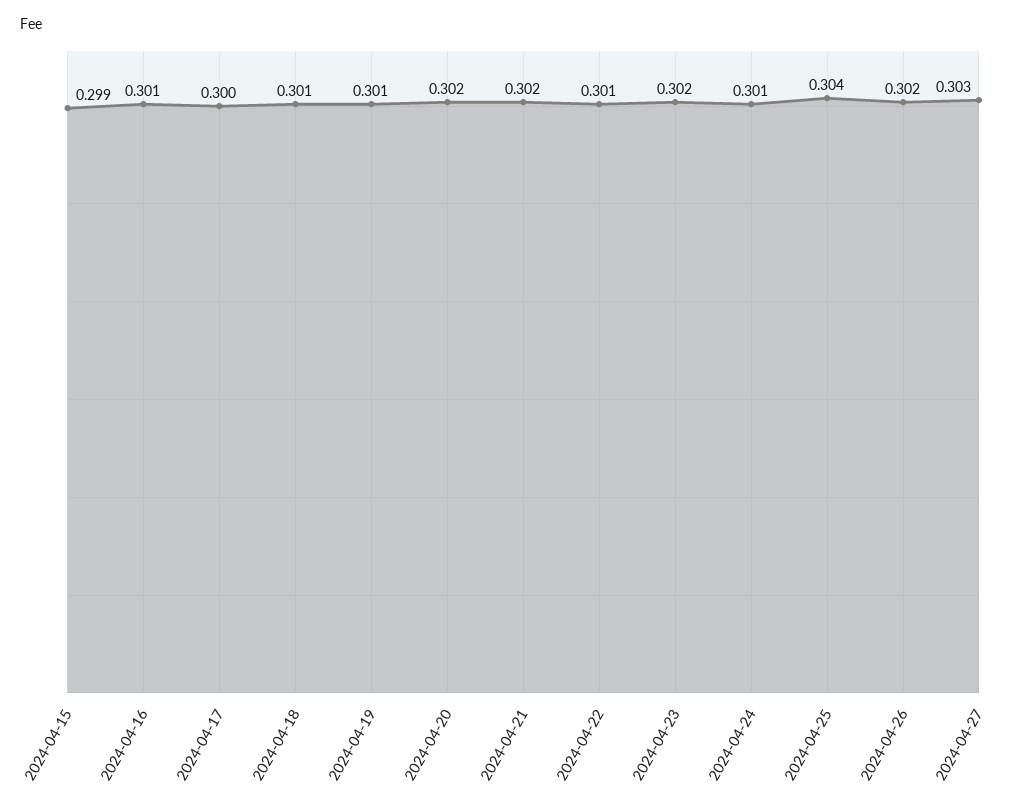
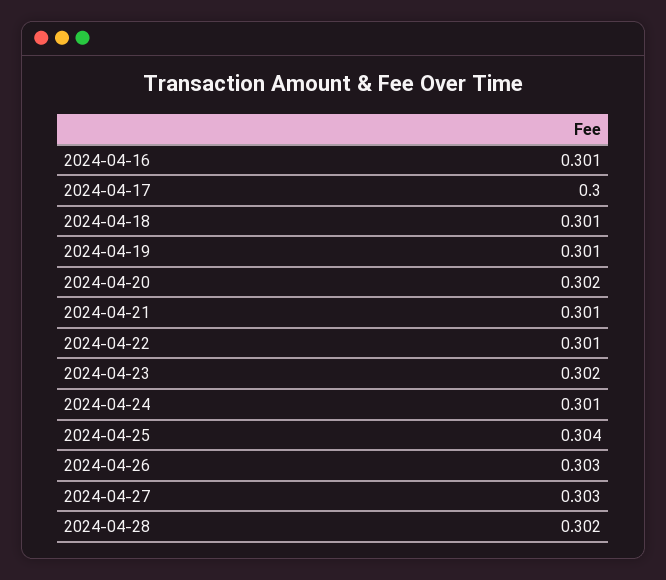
2024-04-15: 0.299 -> none
2024-04-21: 0.302 -> 0.301
2024-04-26: 0.302 -> 0.303
2024-04-28: none -> 0.302

